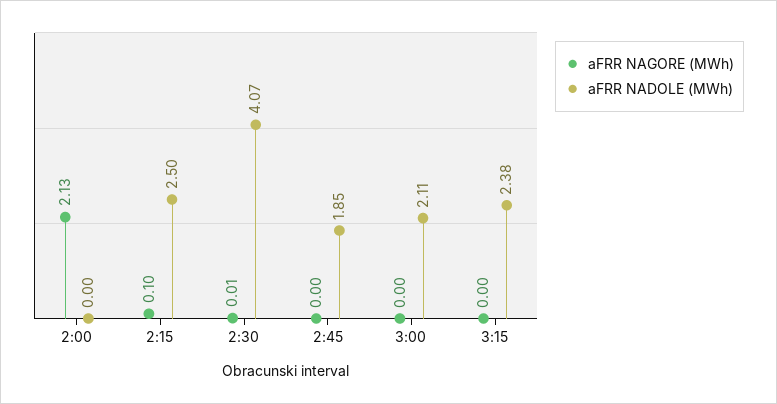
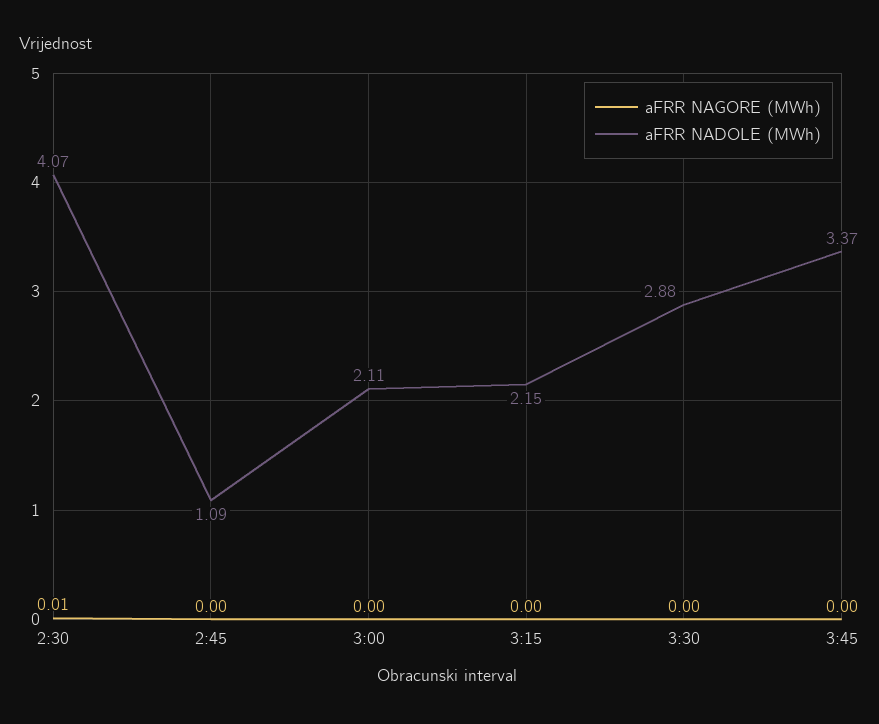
aFRR NAGORE (MWh), 2:00: 2.13 -> none
aFRR NADOLE (MWh), 2:00: 0 -> none
aFRR NAGORE (MWh), 2:15: 0.1 -> none
aFRR NADOLE (MWh), 2:15: 2.5 -> none
aFRR NADOLE (MWh), 2:45: 1.85 -> 1.09
aFRR NADOLE (MWh), 3:15: 2.38 -> 2.15
aFRR NAGORE (MWh), 3:30: none -> 0
aFRR NADOLE (MWh), 3:30: none -> 2.88
aFRR NAGORE (MWh), 3:45: none -> 0
aFRR NADOLE (MWh), 3:45: none -> 3.37

